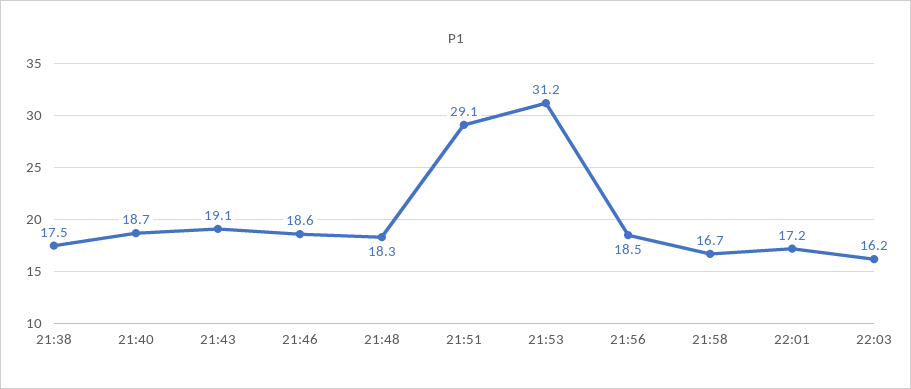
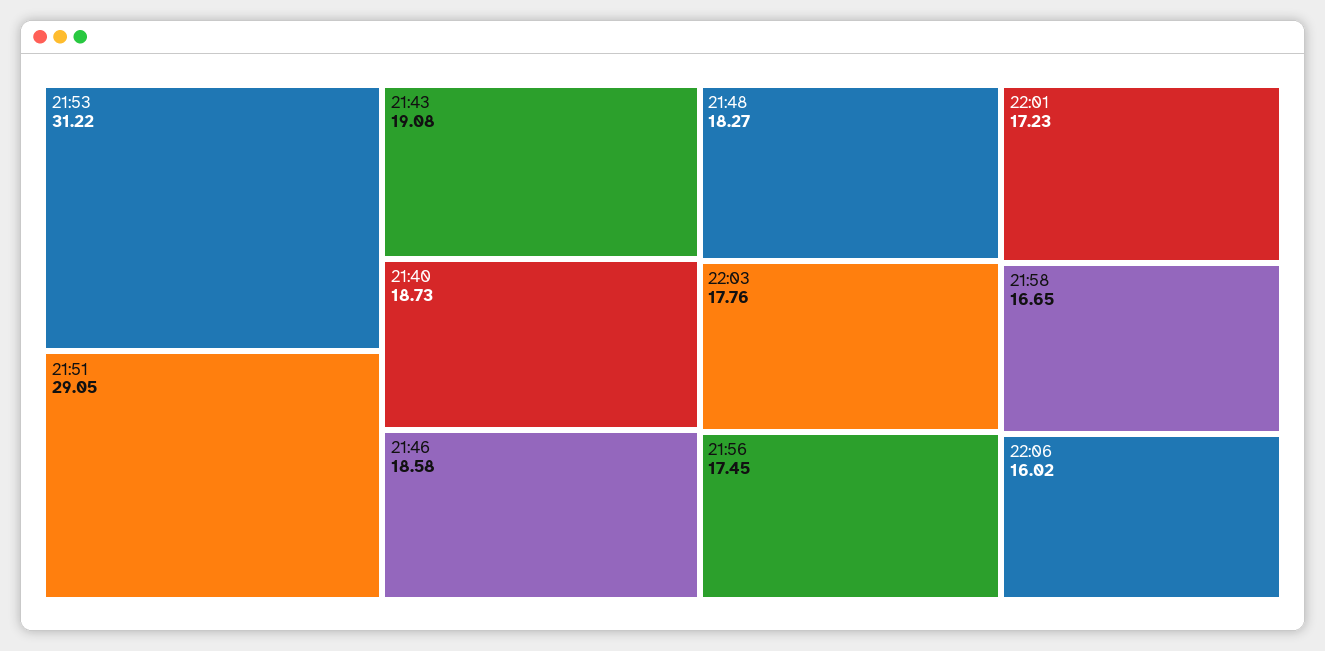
21:38: 17.5 -> none
21:56: 18.5 -> 17.45
22:03: 16.2 -> 17.76
22:06: none -> 16.02

